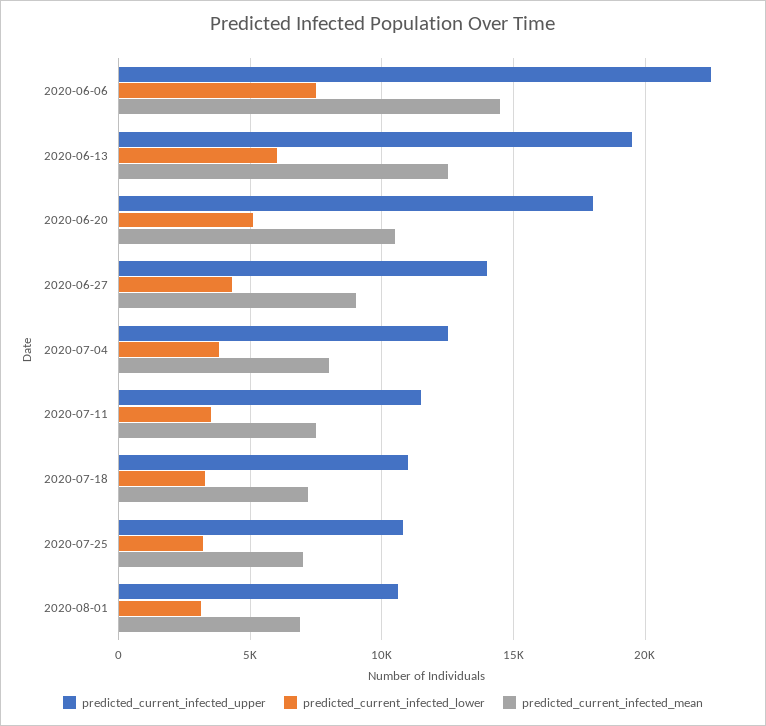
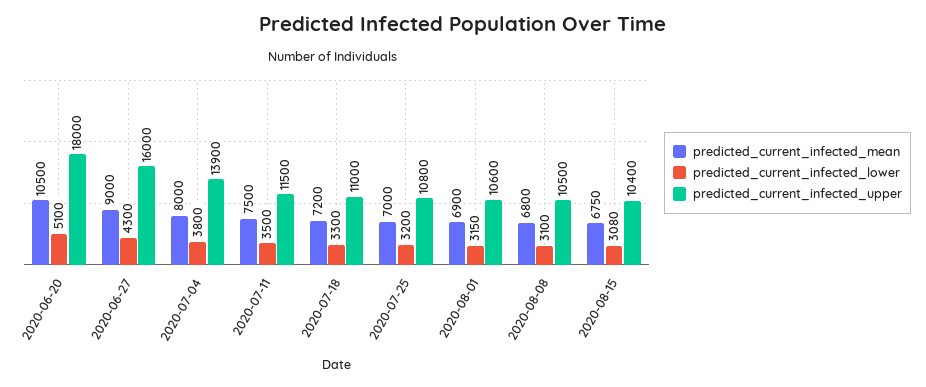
predicted_current_infected_upper, 2020-06-06: 22500 -> none
predicted_current_infected_lower, 2020-06-06: 7500 -> none
predicted_current_infected_mean, 2020-06-06: 14500 -> none
predicted_current_infected_upper, 2020-06-13: 19500 -> none
predicted_current_infected_lower, 2020-06-13: 6000 -> none
predicted_current_infected_mean, 2020-06-13: 12500 -> none
predicted_current_infected_upper, 2020-06-27: 14000 -> 16000
predicted_current_infected_upper, 2020-07-04: 12500 -> 13900
predicted_current_infected_mean, 2020-08-08: none -> 6800
predicted_current_infected_lower, 2020-08-08: none -> 3100
predicted_current_infected_upper, 2020-08-08: none -> 10500
predicted_current_infected_mean, 2020-08-15: none -> 6750
predicted_current_infected_lower, 2020-08-15: none -> 3080
predicted_current_infected_upper, 2020-08-15: none -> 10400

